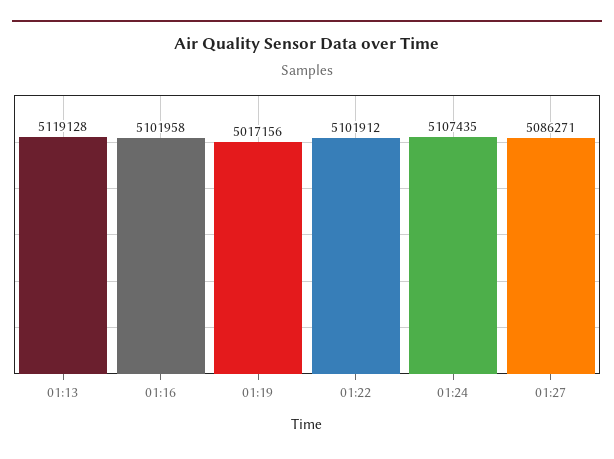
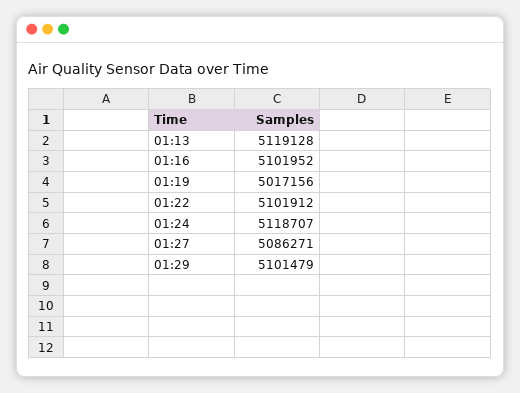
01:16: 5101958 -> 5101952
01:24: 5107435 -> 5118707
01:29: none -> 5101479

